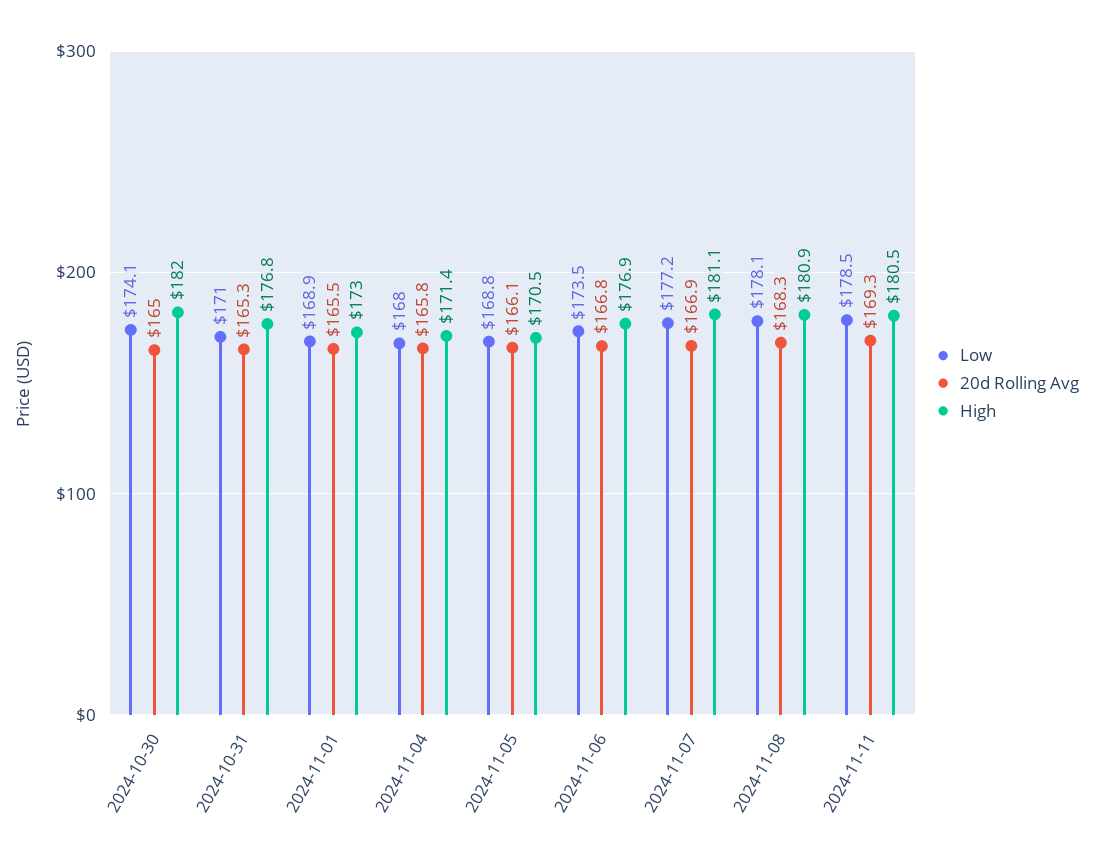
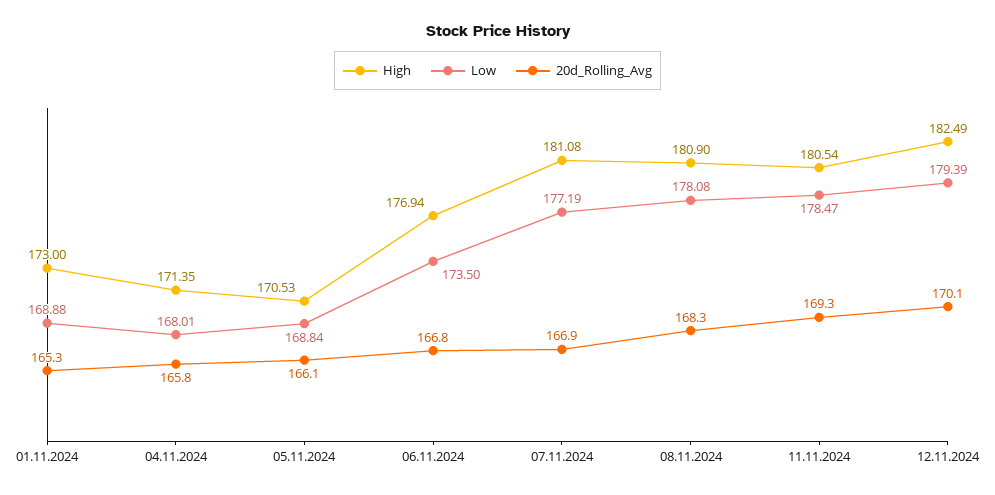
Low, 2024-10-30: 174.1 -> none
20d Rolling Avg, 2024-10-30: 165 -> none
High, 2024-10-30: 182 -> none
Low, 2024-10-31: 171 -> none
20d Rolling Avg, 2024-10-31: 165.3 -> none
High, 2024-10-31: 176.8 -> none
20d Rolling Avg, 2024-11-01: 165.5 -> 165.3
High, 12.11.2024: none -> 182.49
Low, 12.11.2024: none -> 179.39
20d Rolling Avg, 12.11.2024: none -> 170.1

